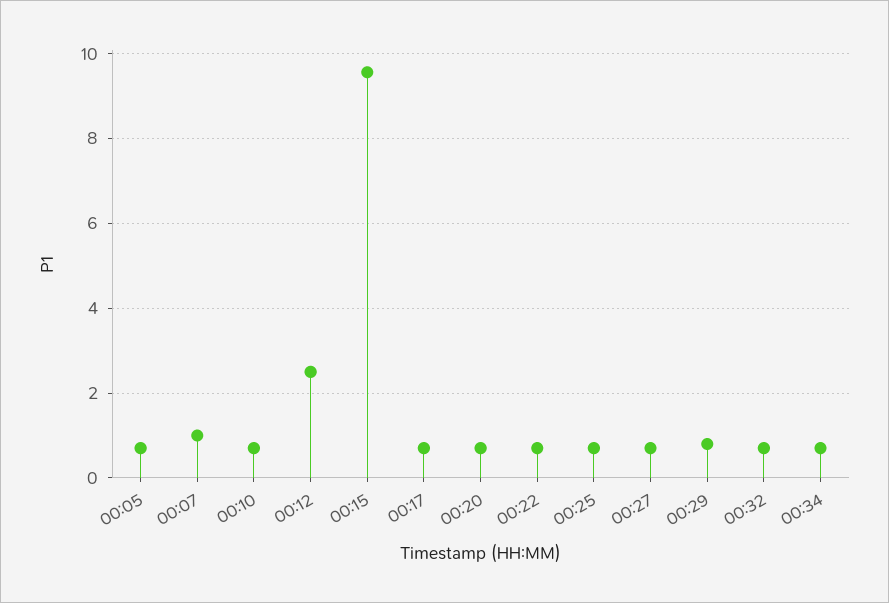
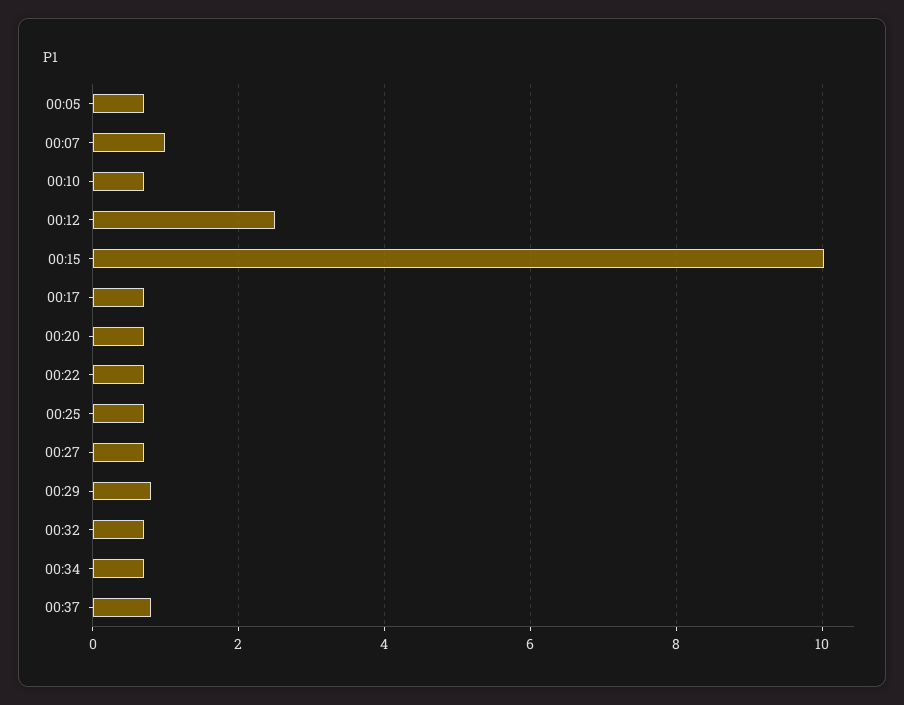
00:15: 9.6 -> 10
00:37: none -> 0.8

